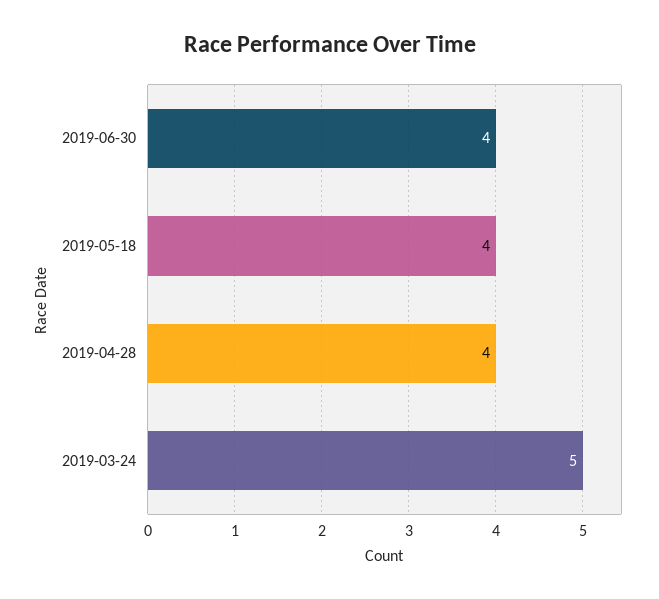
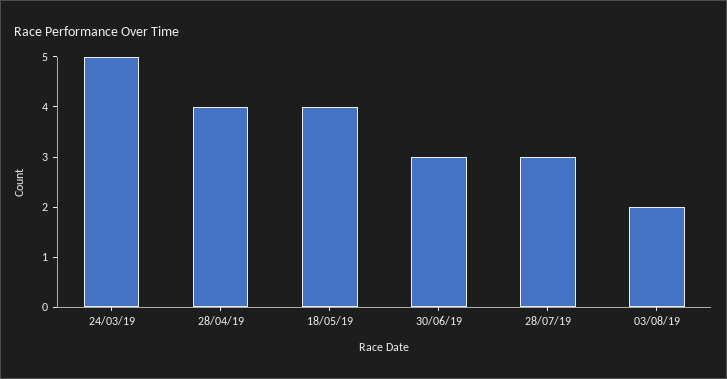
2019-06-30: 4 -> 3
28/07/19: none -> 3
03/08/19: none -> 2

